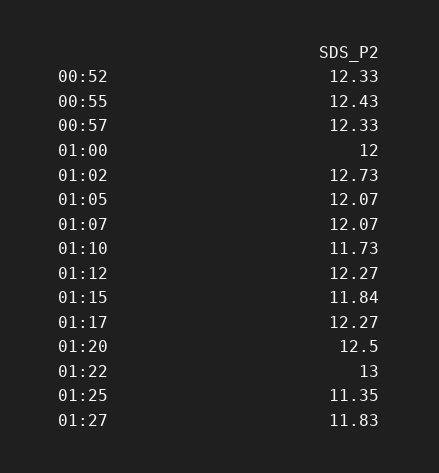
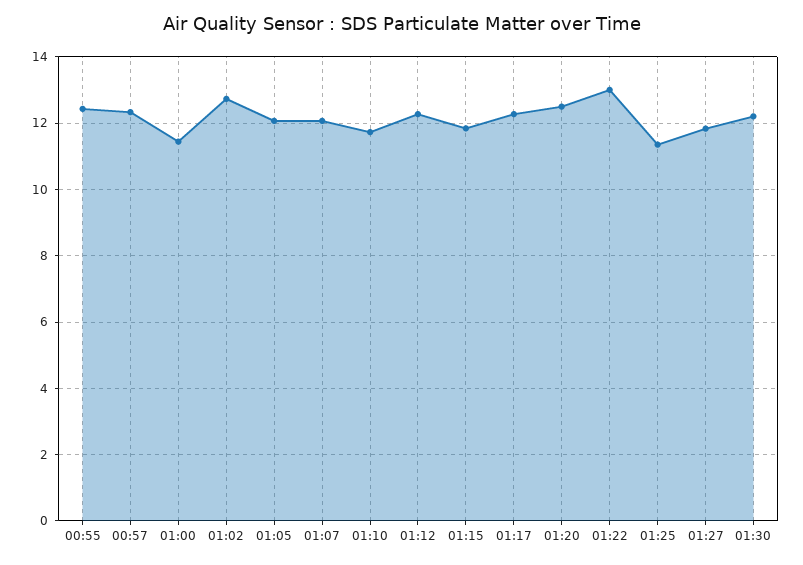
00:52: 12.33 -> none
01:00: 12 -> 11.4
01:30: none -> 12.2

